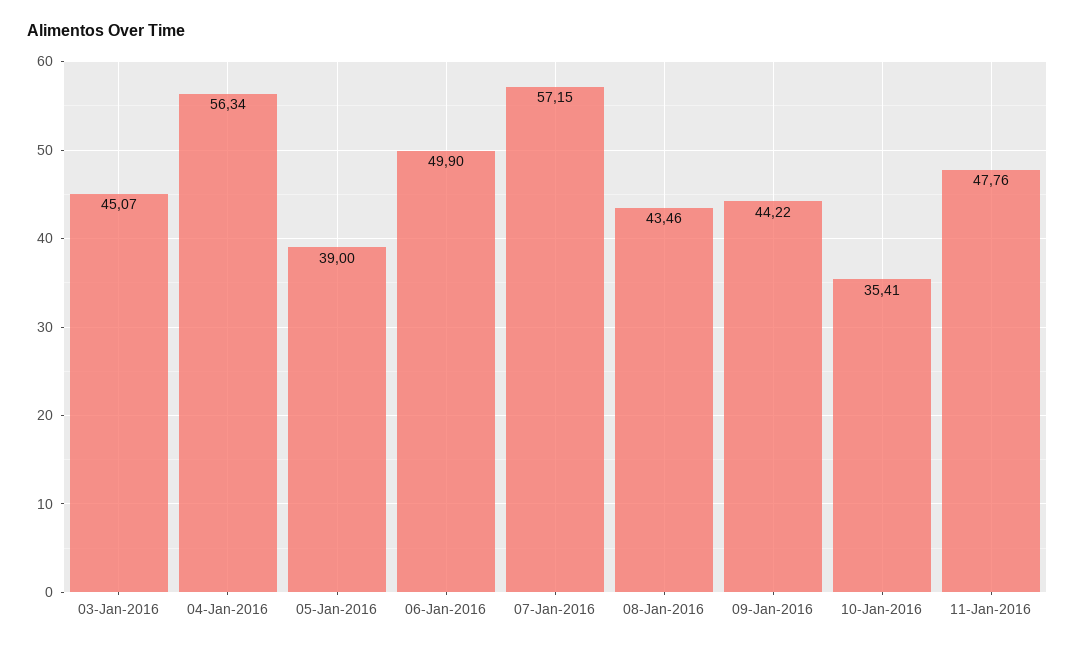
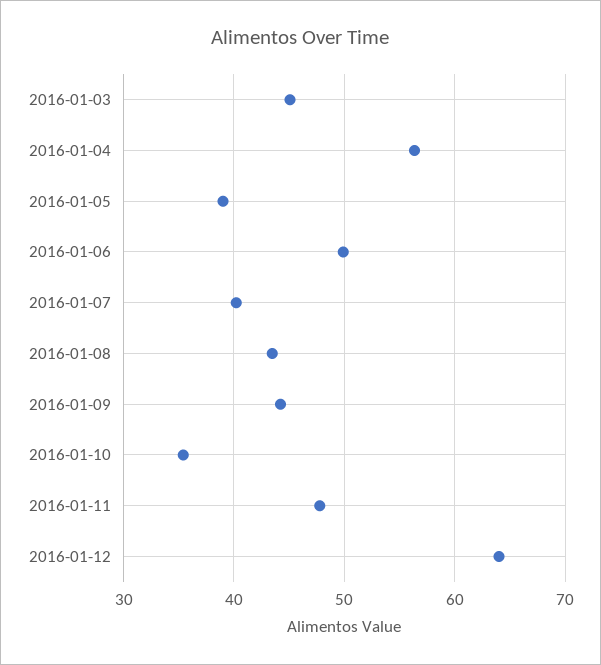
07-Jan-2016: 57.15 -> 40
2016-01-12: none -> 64

